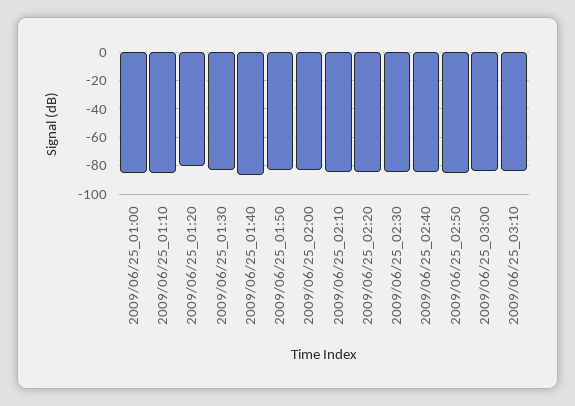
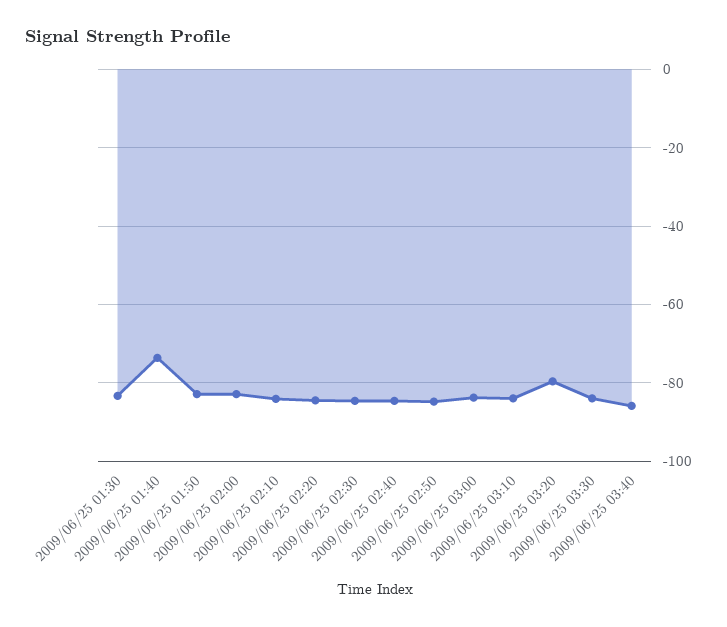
2009/06/25_01:00: -85 -> none
2009/06/25_01:10: -85 -> none
2009/06/25_01:20: -80 -> none
2009/06/25_01:40: -85 -> -74
2009/06/25 03:20: none -> -80
2009/06/25 03:30: none -> -84
2009/06/25 03:40: none -> -86

